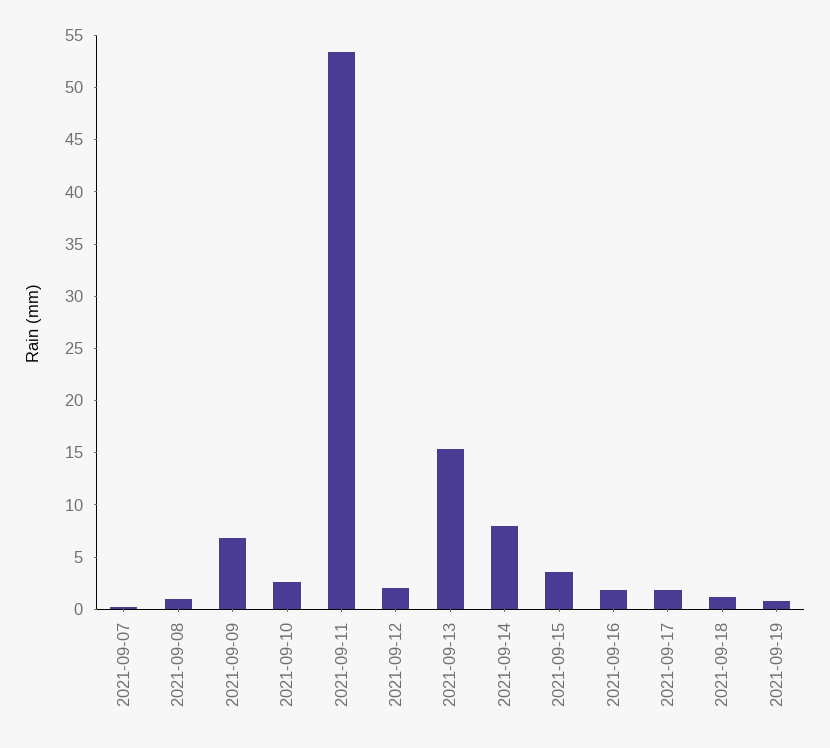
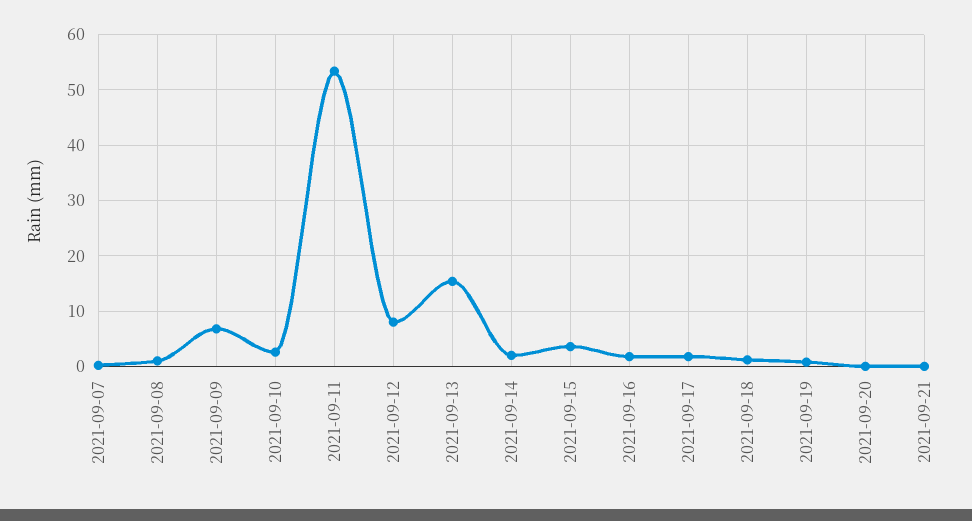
2021-09-12: 2 -> 8
2021-09-14: 8 -> 2
2021-09-20: none -> 0
2021-09-21: none -> 0

